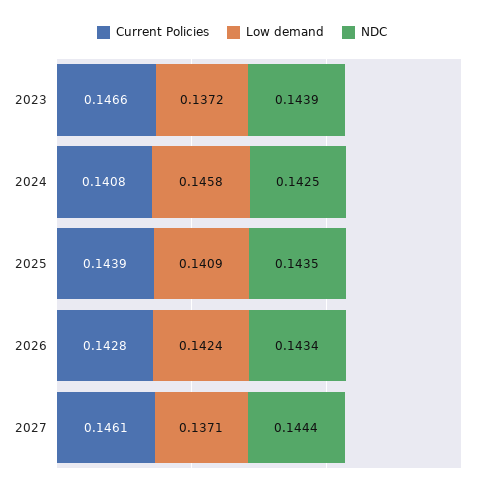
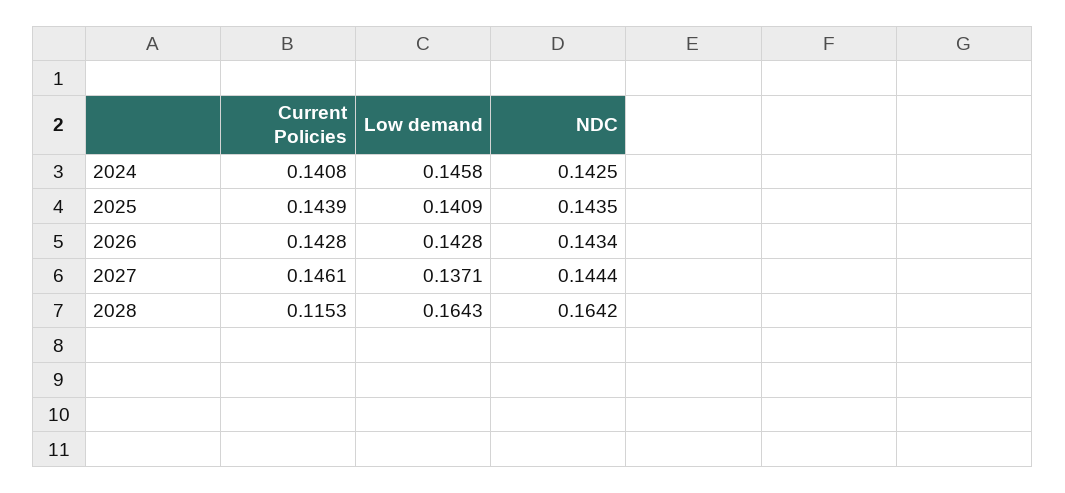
Current Policies, 2023: 0.1466 -> none
Low demand, 2023: 0.1372 -> none
NDC, 2023: 0.1439 -> none
Low demand, 2026: 0.1424 -> 0.1428
Current Policies, 2028: none -> 0.1153
Low demand, 2028: none -> 0.1643
NDC, 2028: none -> 0.1642

